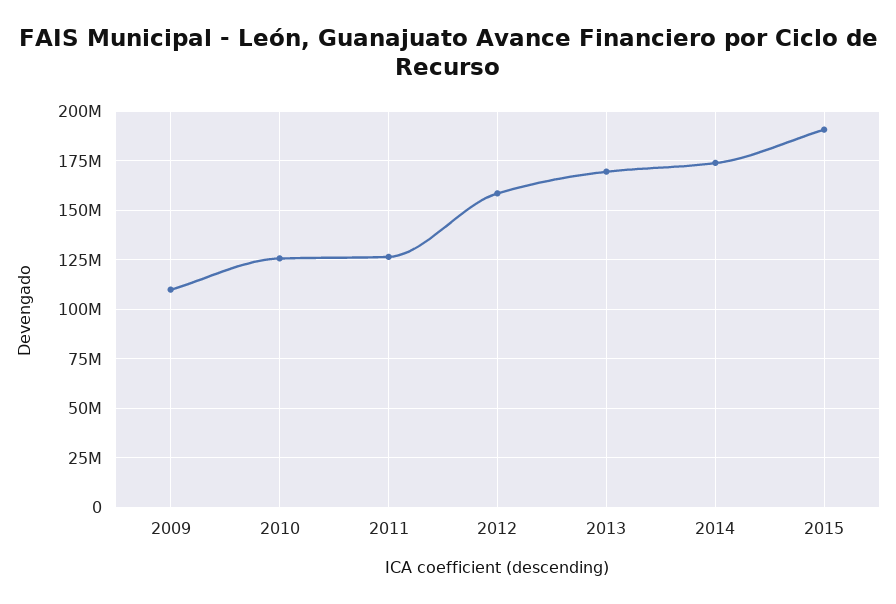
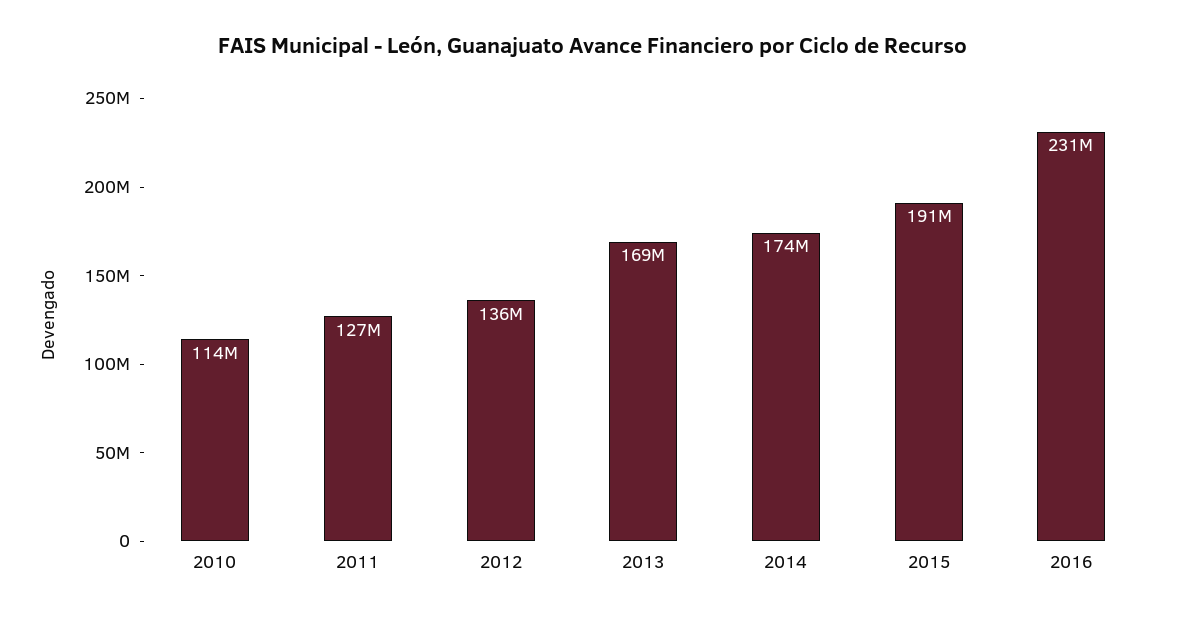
2009: 110000000 -> none
2010: 125000000 -> 114000000
2012: 160000000 -> 136000000
2016: none -> 231000000

